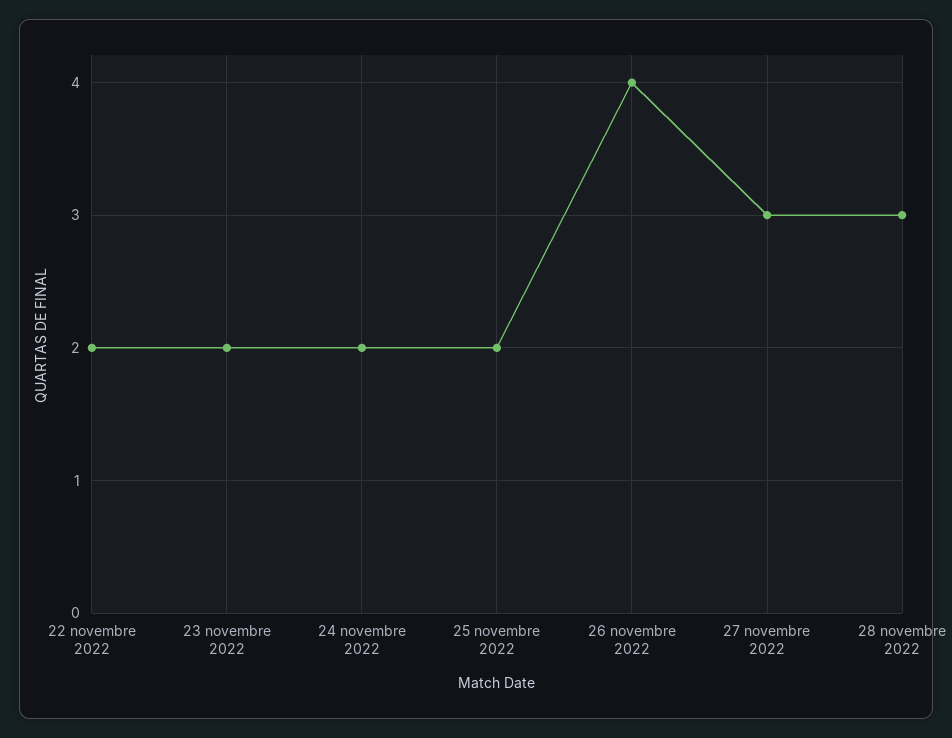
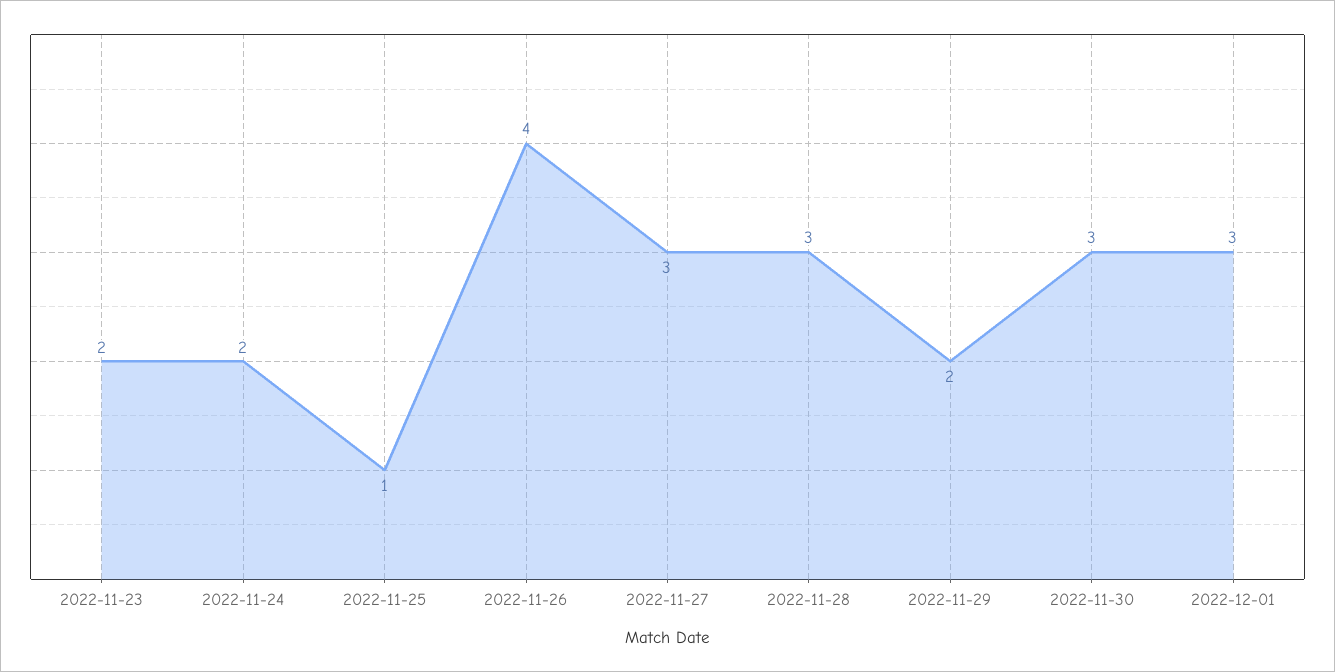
22 novembre 2022: 2 -> none
25 novembre 2022: 2 -> 1
2022-11-29: none -> 2
2022-11-30: none -> 3
2022-12-01: none -> 3

